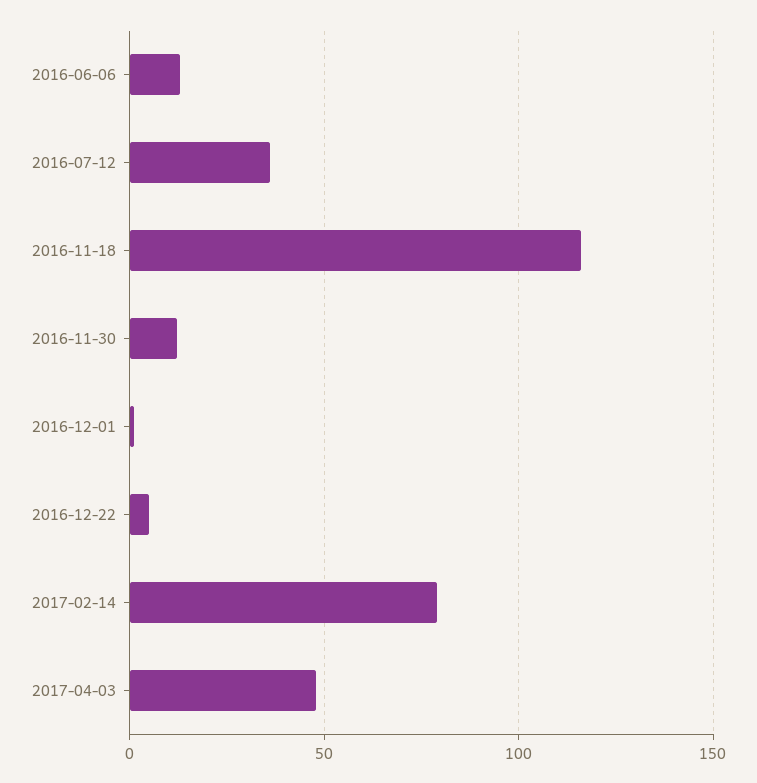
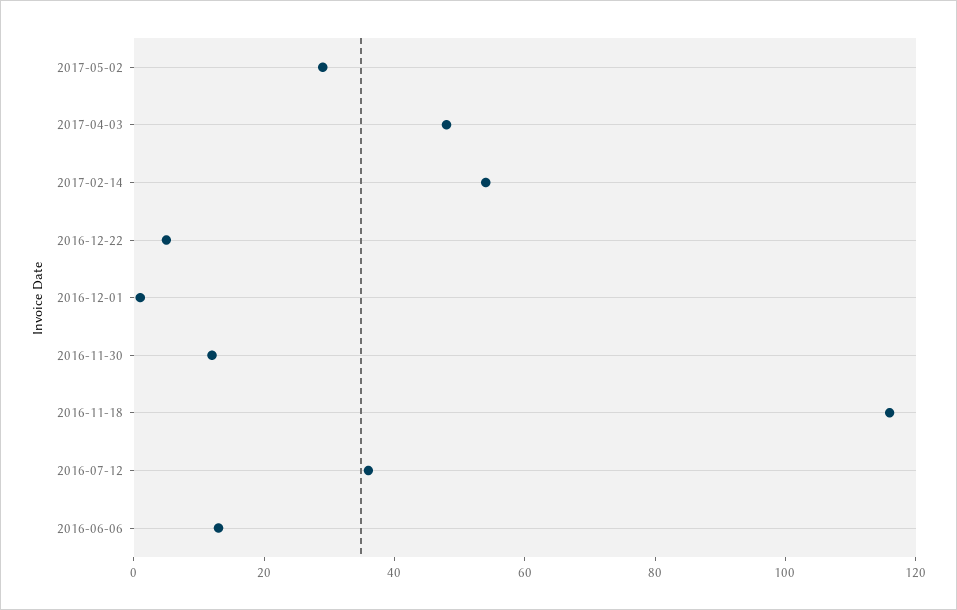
2017-02-14: 80 -> 55
2017-05-02: none -> 30

